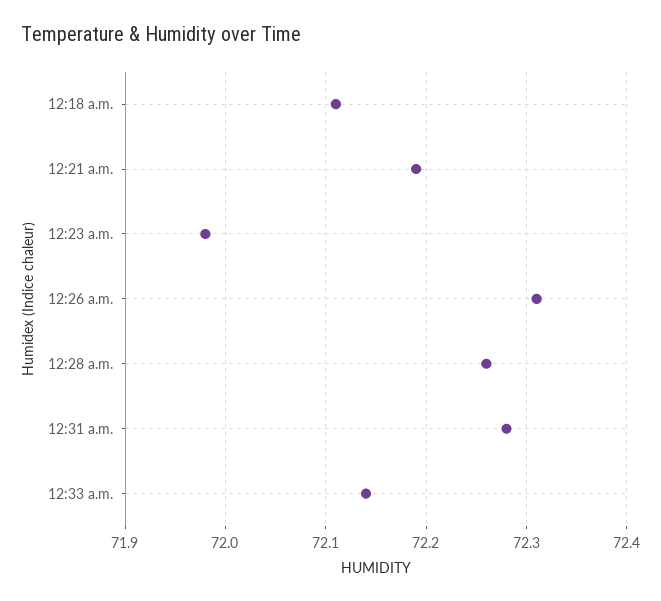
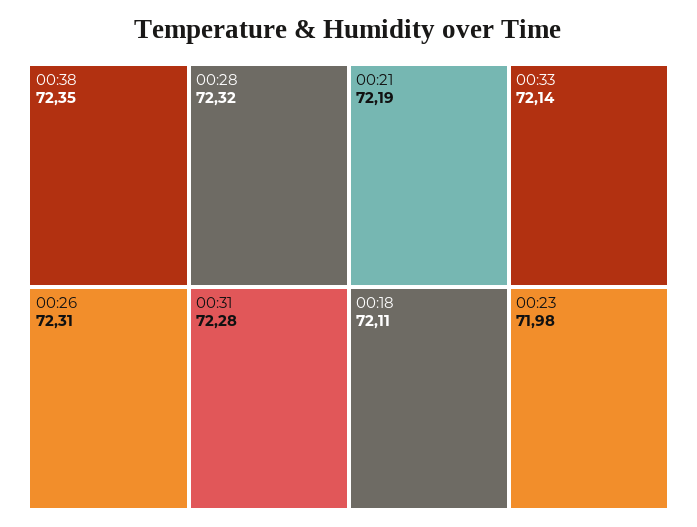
12:28 a.m.: 72.26 -> 72.32
00:38: none -> 72.35

